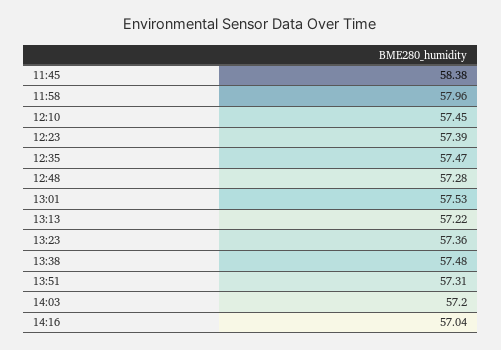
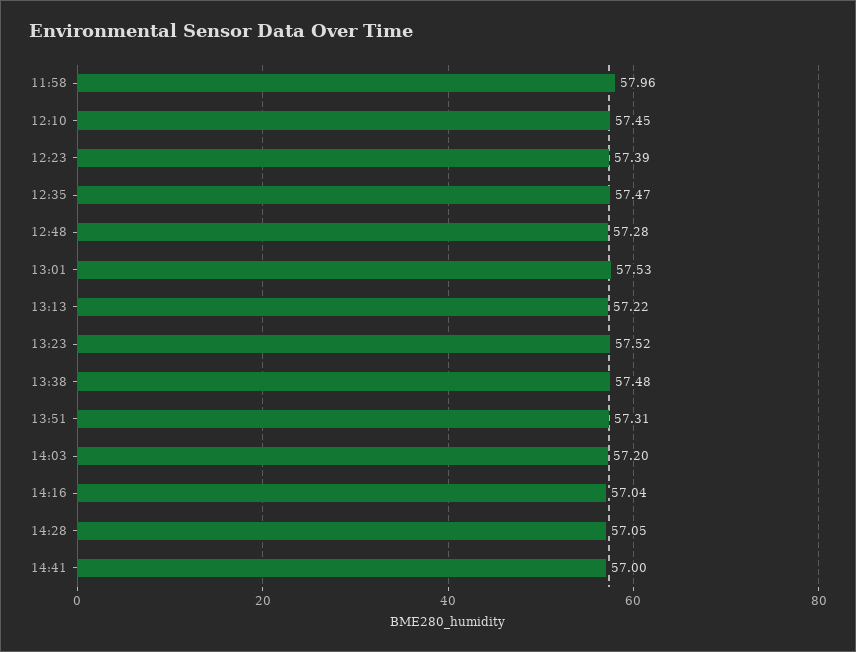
11:45: 58.38 -> none
13:23: 57.36 -> 57.52
14:28: none -> 57.05
14:41: none -> 57

